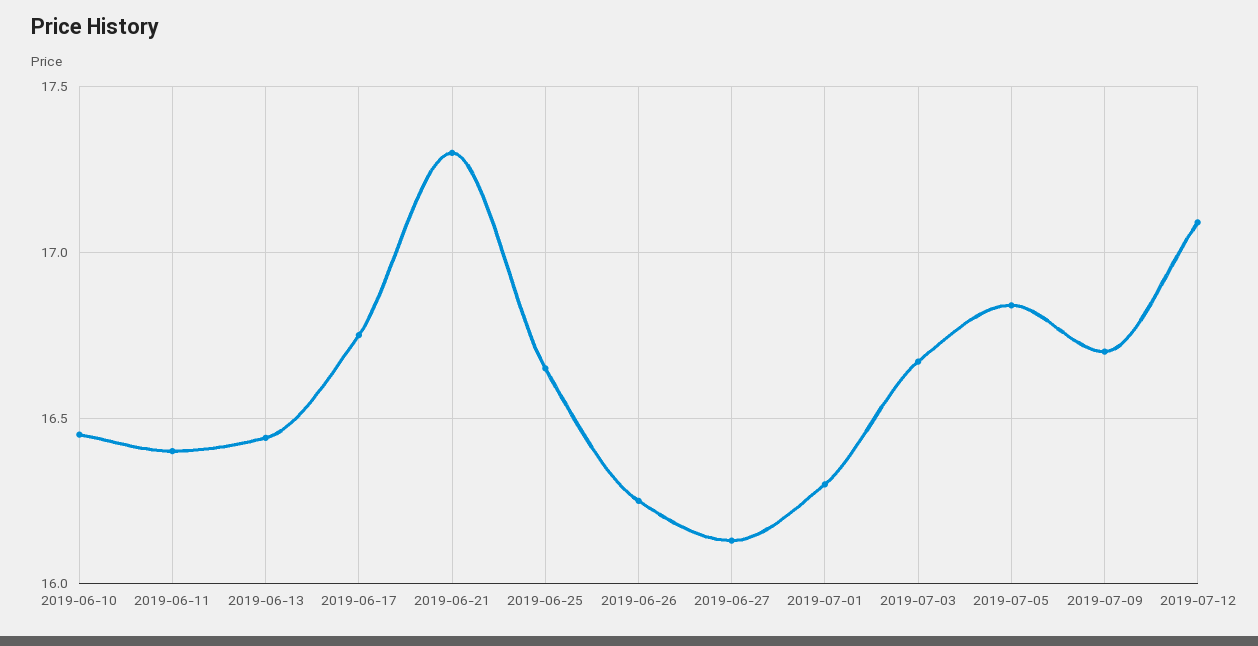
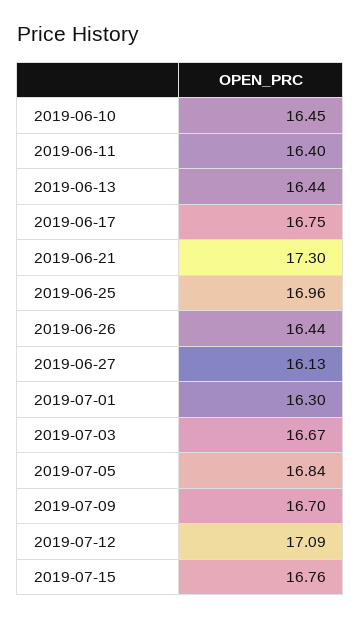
2019-06-25: 16.65 -> 16.96
2019-06-26: 16.25 -> 16.44
2019-07-15: none -> 16.76

